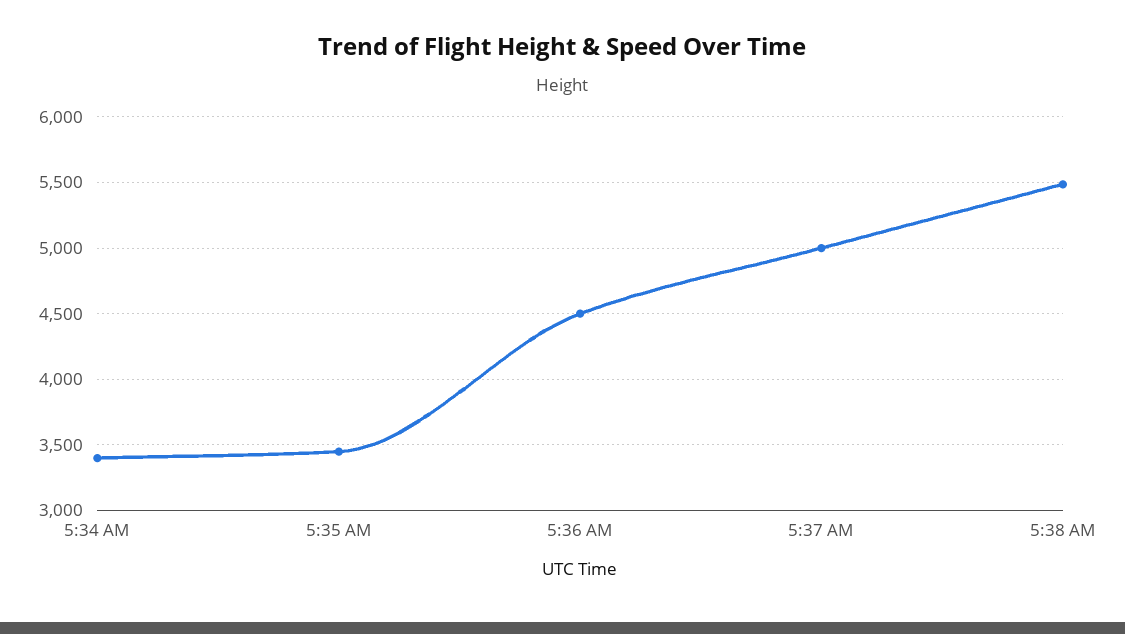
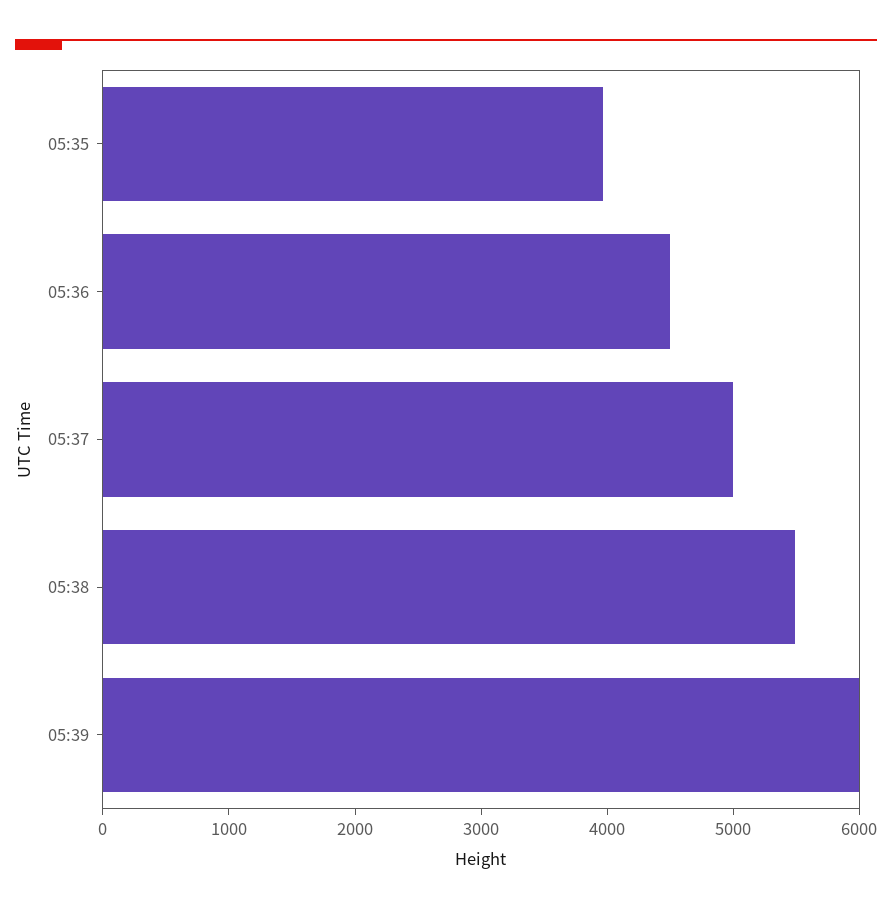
5:34 AM: 3400 -> none
5:35 AM: 3450 -> 4000
05:39: none -> 6000

